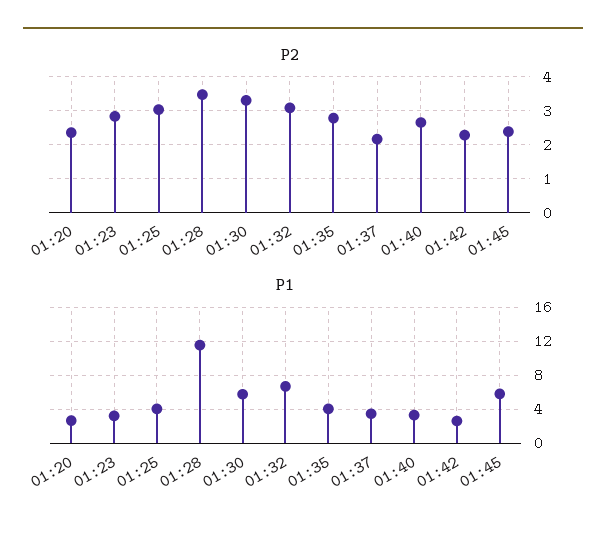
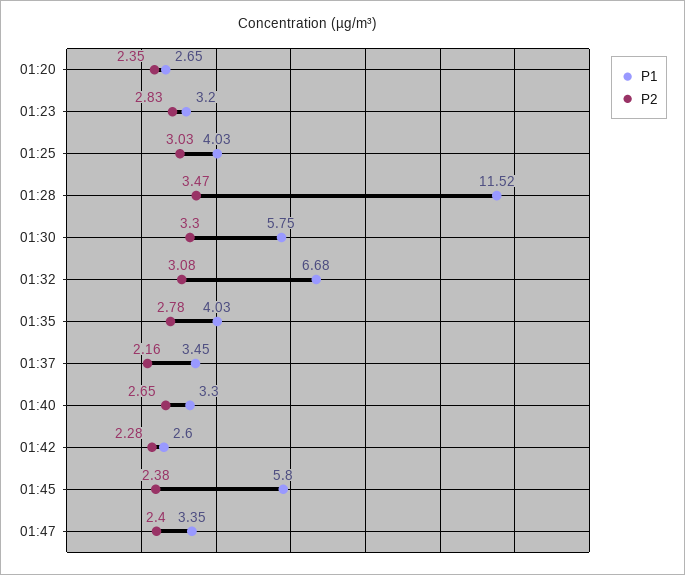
P1, 01:47: none -> 3.35
P2, 01:47: none -> 2.4

